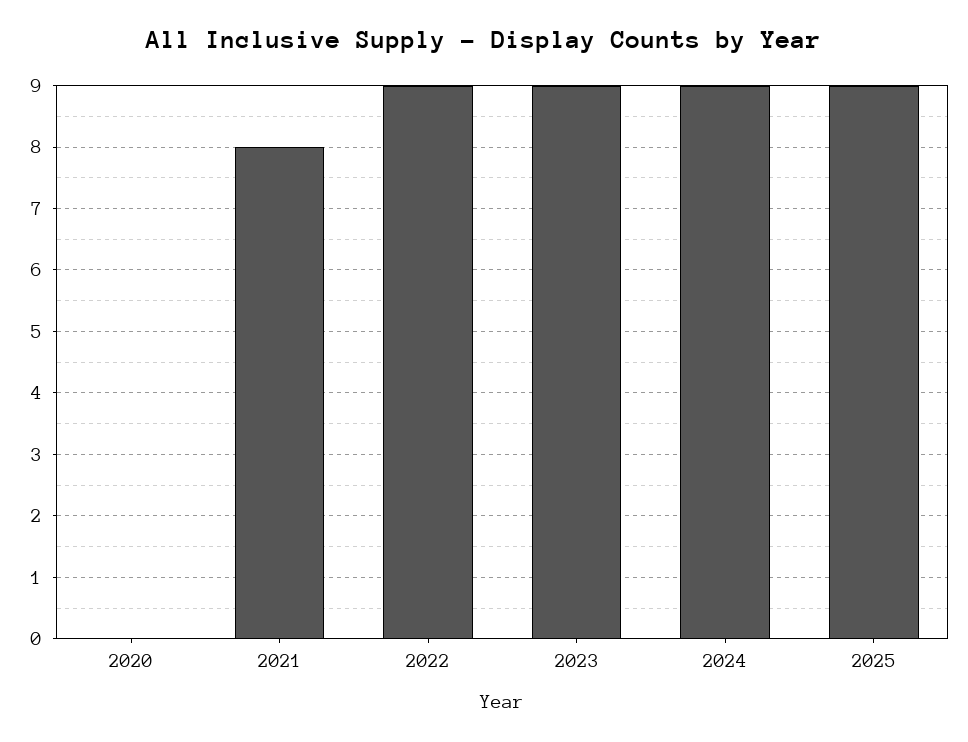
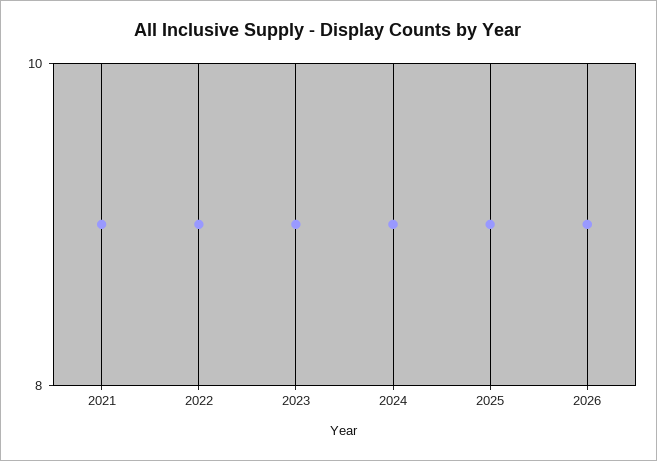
2020: 0 -> none
2021: 8 -> 9
2026: none -> 9

